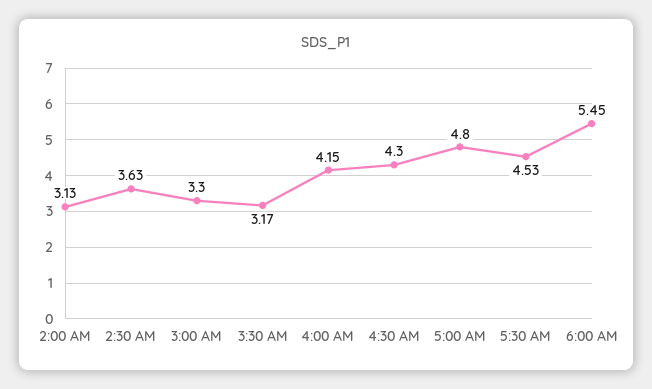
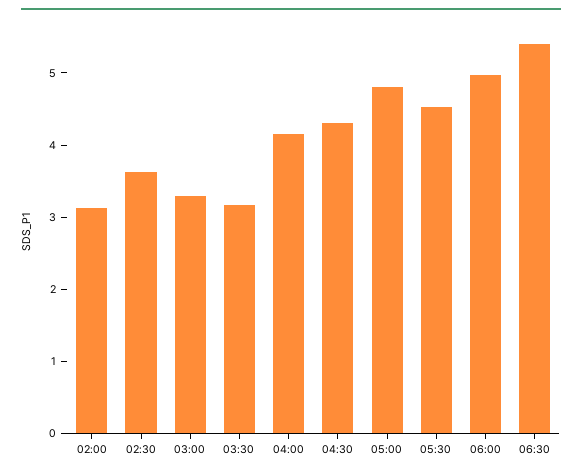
6:00 AM: 5.45 -> 5
06:30: none -> 5.4

